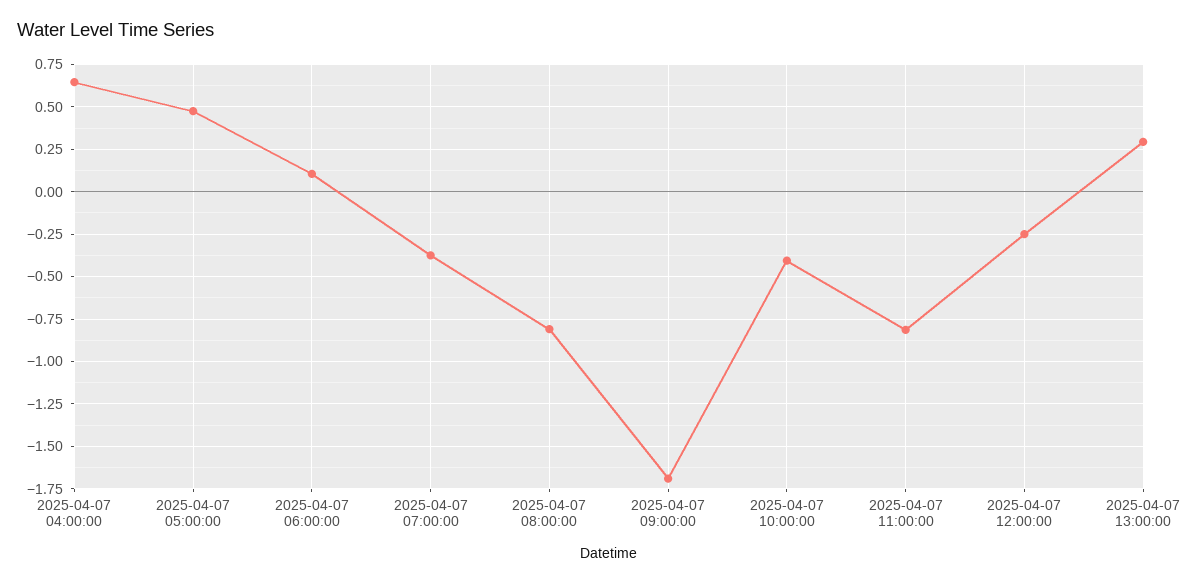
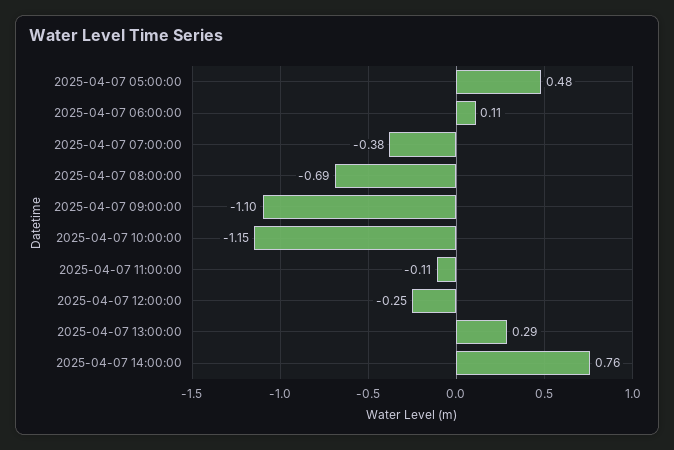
2025-04-07 04:00:00: 0.65 -> none
2025-04-07 08:00:00: -0.8 -> -0.69
2025-04-07 09:00:00: -1.7 -> -1.1
2025-04-07 10:00:00: -0.4 -> -1.15
2025-04-07 11:00:00: -0.8 -> -0.11
2025-04-07 14:00:00: none -> 0.76

